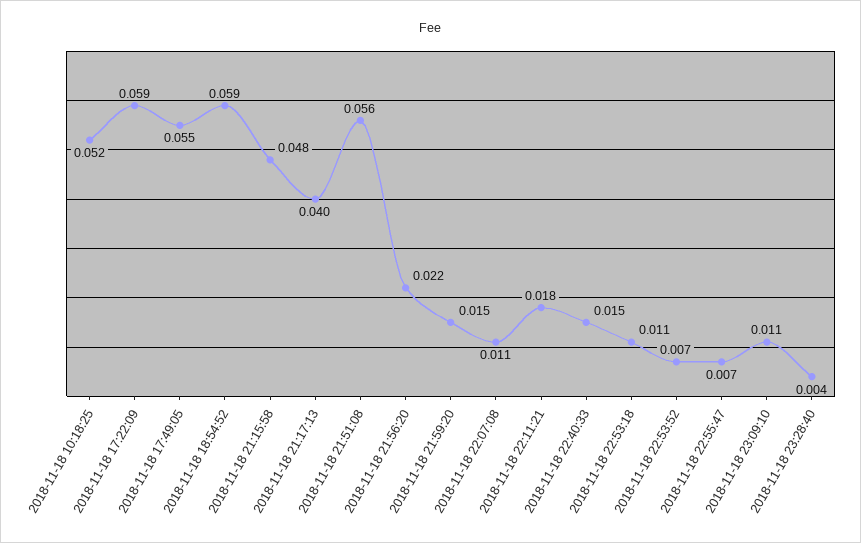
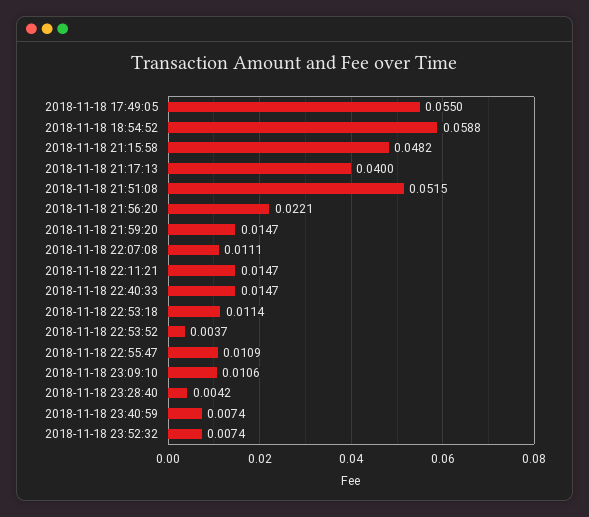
2018-11-18 10:18:25: 0.052 -> none
2018-11-18 17:22:09: 0.059 -> none
2018-11-18 21:51:08: 0.056 -> 0.0515
2018-11-18 22:11:21: 0.018 -> 0.0147
2018-11-18 22:53:52: 0.007 -> 0.0037
2018-11-18 22:55:47: 0.007 -> 0.0109
2018-11-18 23:40:59: none -> 0.0074
2018-11-18 23:52:32: none -> 0.0074

